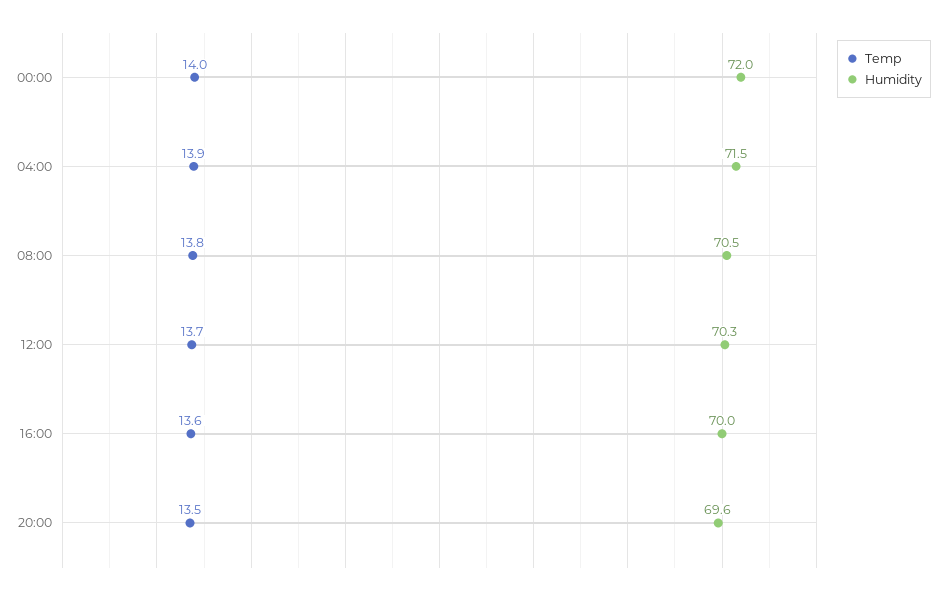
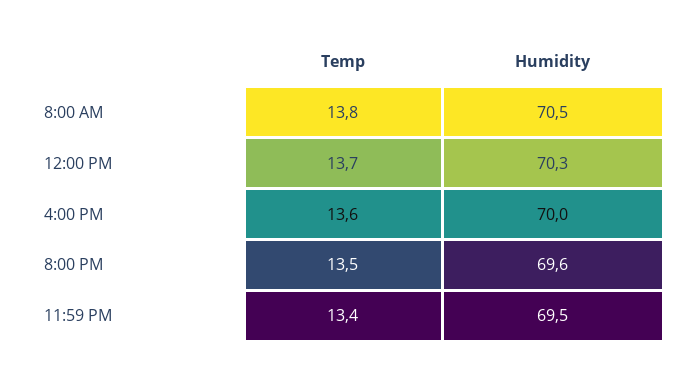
Temp, 00:00: 14 -> none
Humidity, 00:00: 72 -> none
Temp, 04:00: 13.9 -> none
Humidity, 04:00: 71.5 -> none
Temp, 11:59 PM: none -> 13.4
Humidity, 11:59 PM: none -> 69.5

